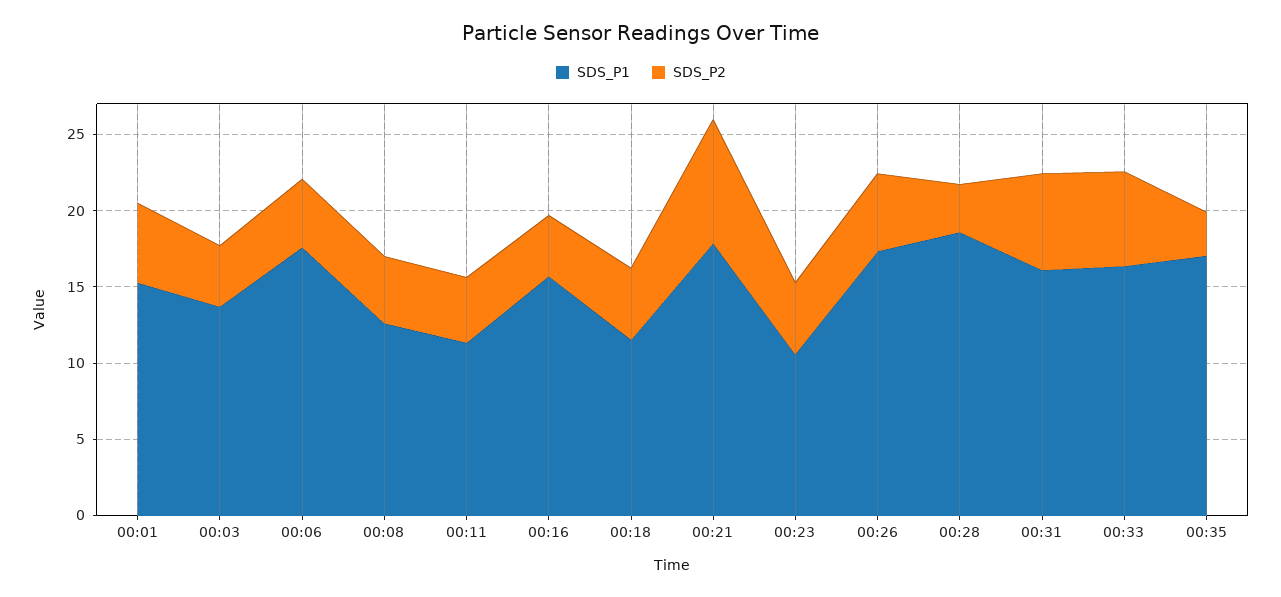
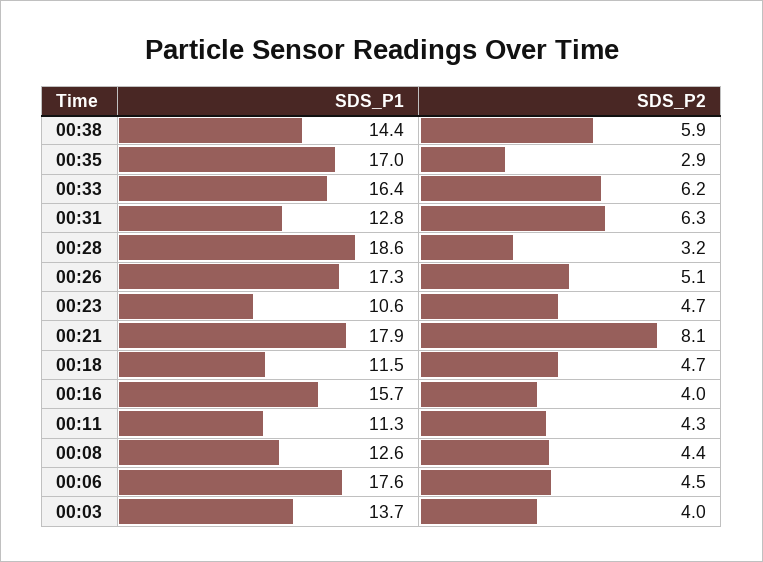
SDS_P1, 00:01: 15 -> none
SDS_P2, 00:01: 5 -> none
SDS_P1, 00:31: 16 -> 12.8
SDS_P1, 00:38: none -> 14.4
SDS_P2, 00:38: none -> 5.9

